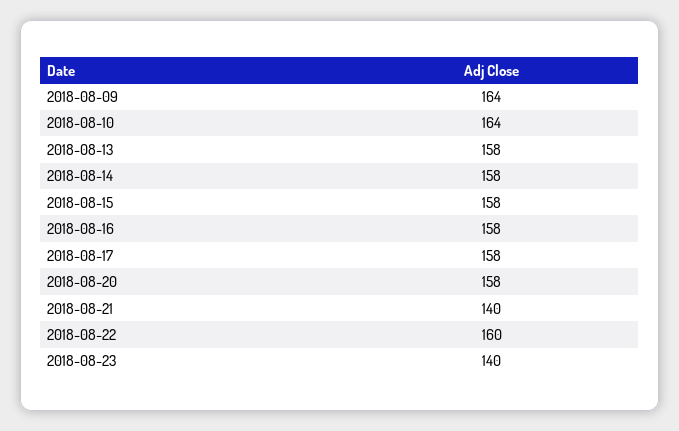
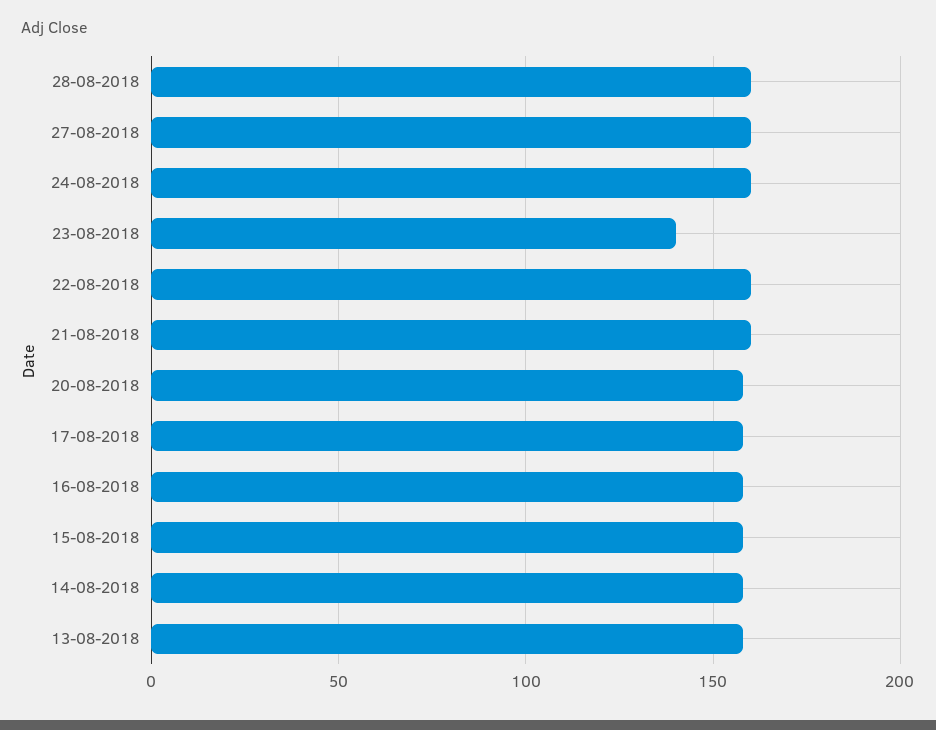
2018-08-09: 164 -> none
2018-08-10: 164 -> none
2018-08-21: 140 -> 160
28-08-2018: none -> 160
27-08-2018: none -> 160
24-08-2018: none -> 160

